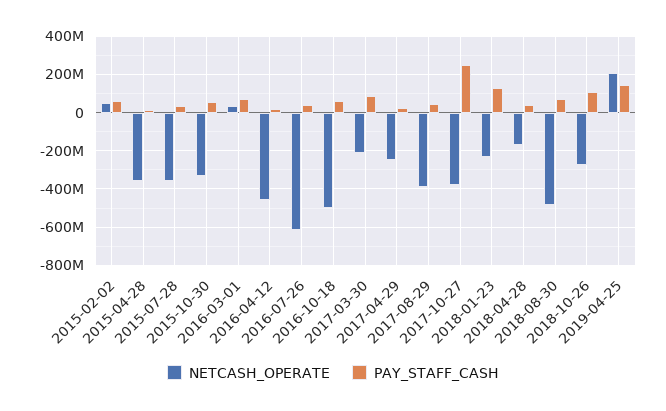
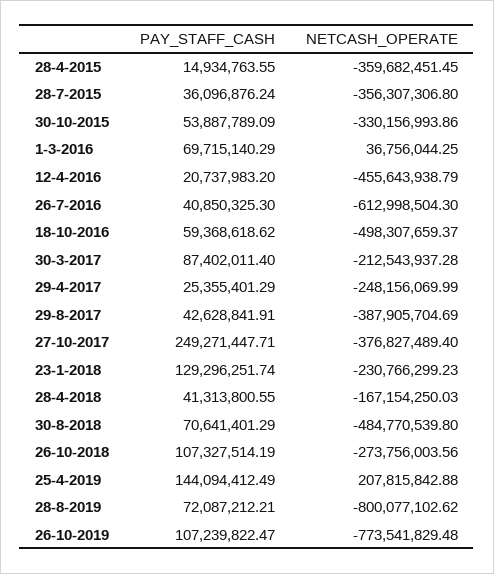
NETCASH_OPERATE, 2015-02-02: 50000000 -> none
PAY_STAFF_CASH, 2015-02-02: 50000000 -> none
PAY_STAFF_CASH, 28-8-2019: none -> 72087212.21
NETCASH_OPERATE, 28-8-2019: none -> -800077102.62
PAY_STAFF_CASH, 26-10-2019: none -> 107239822.47
NETCASH_OPERATE, 26-10-2019: none -> -773541829.48

